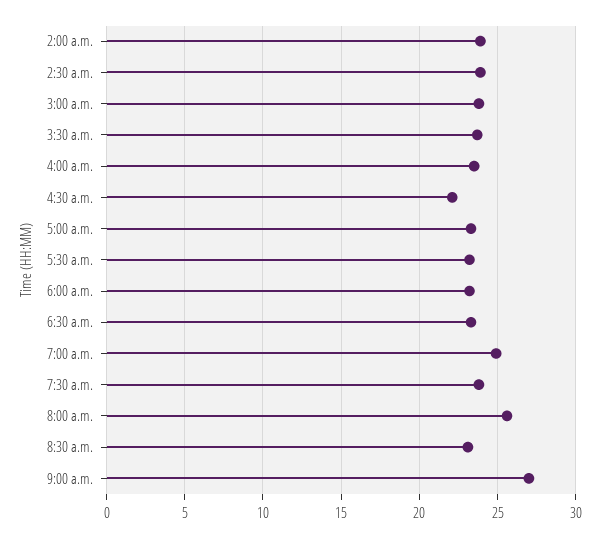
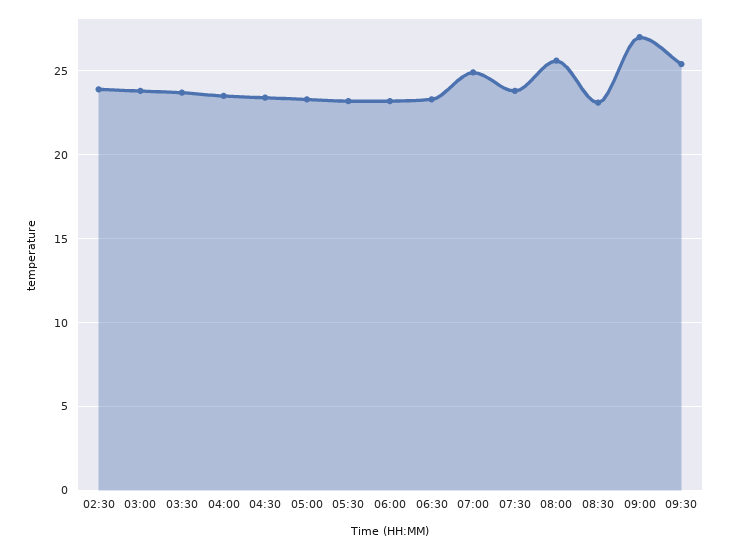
2:00 a.m.: 24 -> none
4:30 a.m.: 22 -> 23.5
09:30: none -> 25.5

